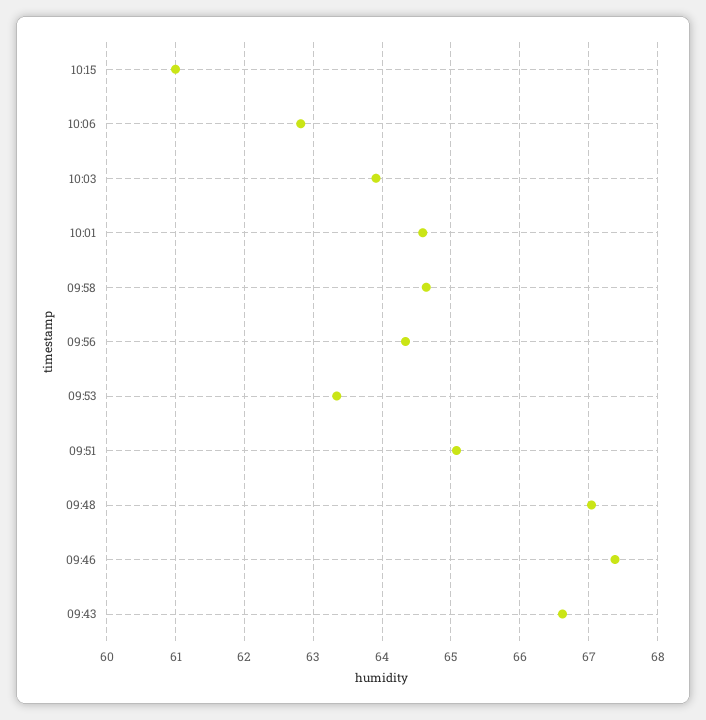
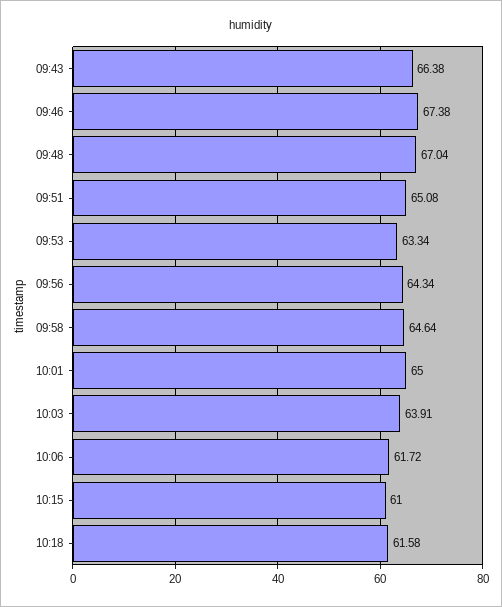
10:06: 62.8 -> 61.72
10:01: 64.6 -> 65
09:43: 66.6 -> 66.38
10:18: none -> 61.58

